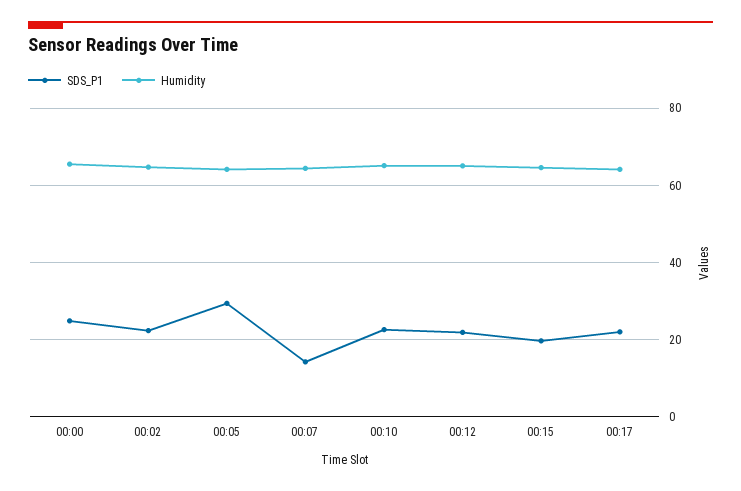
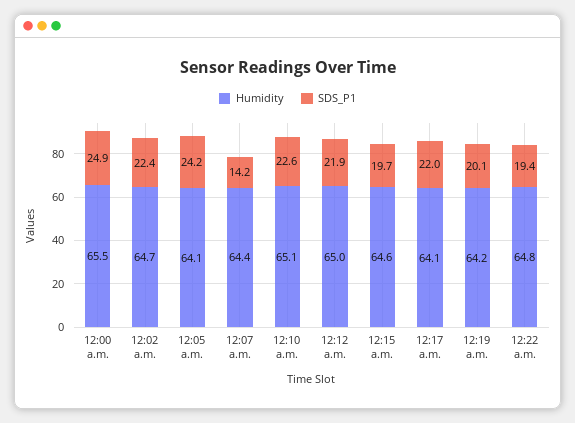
SDS_P1, 00:05: 30 -> 24.2
Humidity, 12:19 a.m.: none -> 64.2
SDS_P1, 12:19 a.m.: none -> 20.1
Humidity, 12:22 a.m.: none -> 64.8
SDS_P1, 12:22 a.m.: none -> 19.4

